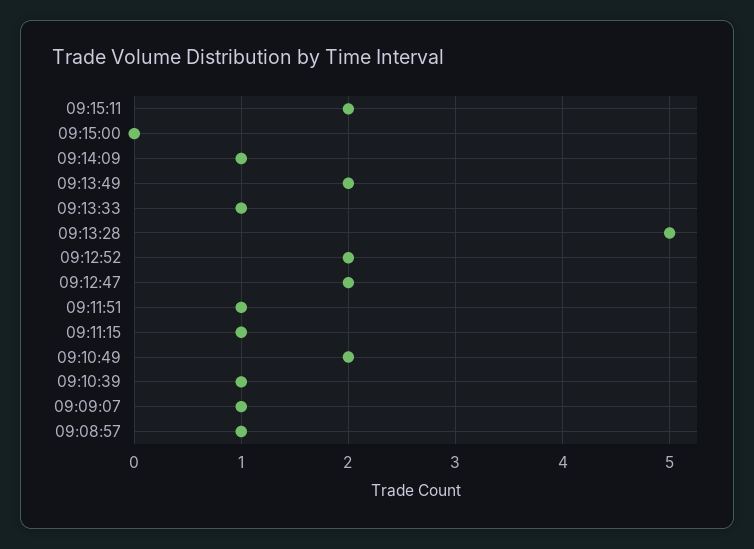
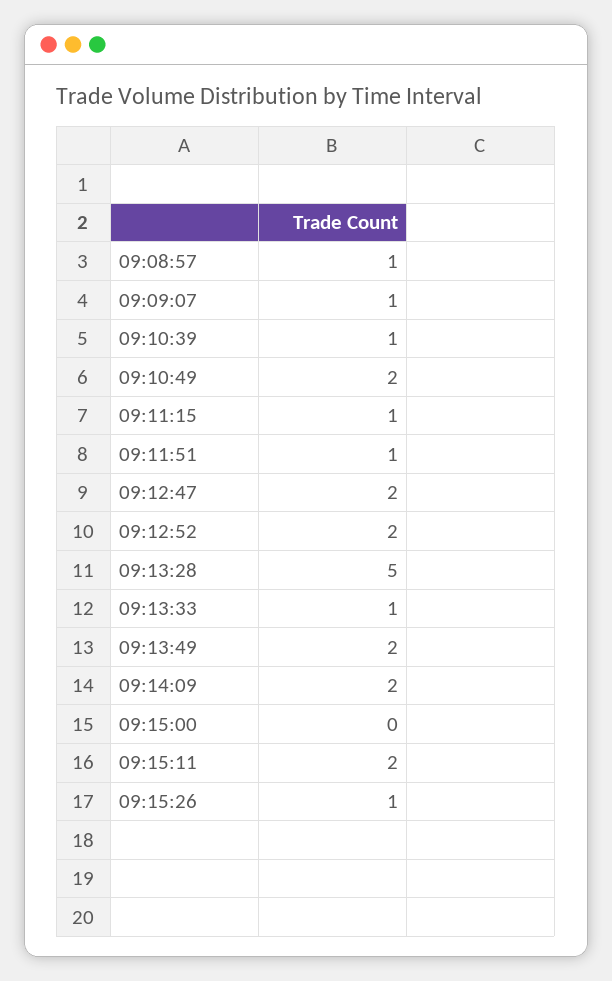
09:14:09: 1 -> 2
09:15:26: none -> 1

